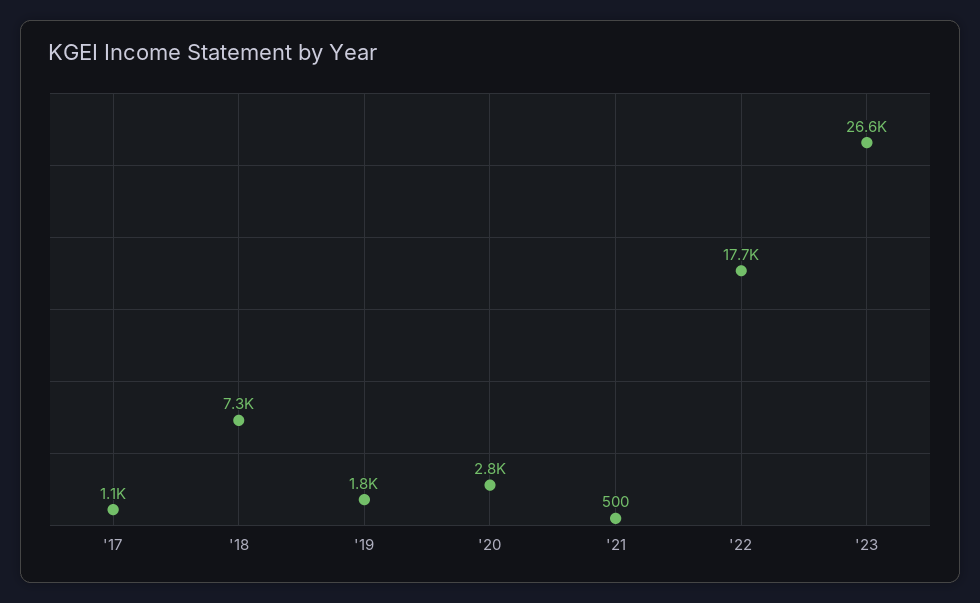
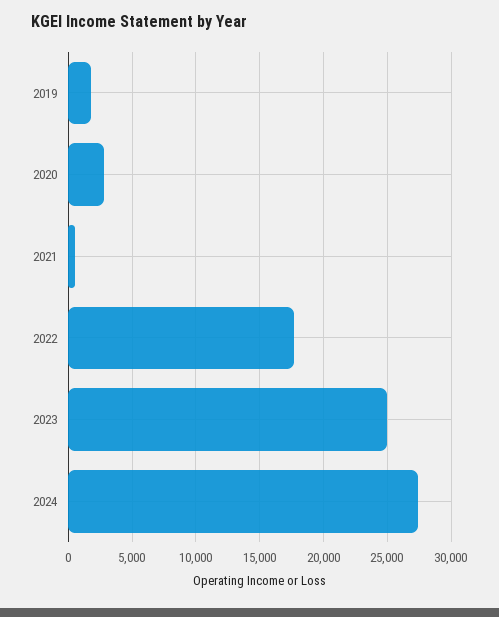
'17: 1100 -> none
'18: 7300 -> none
'23: 26600 -> 25000
2024: none -> 27500

